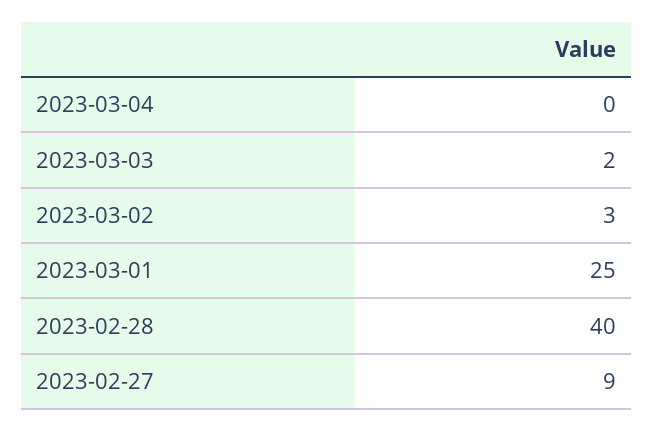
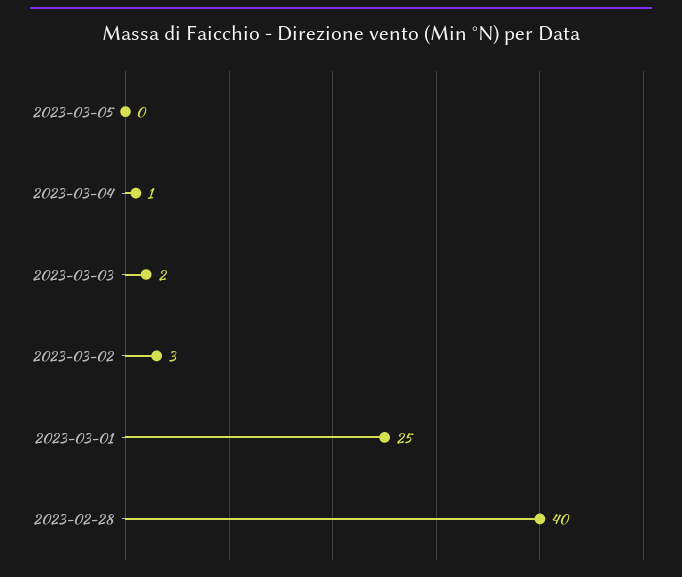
2023-03-04: 0 -> 1
2023-02-27: 9 -> none
2023-03-05: none -> 0

